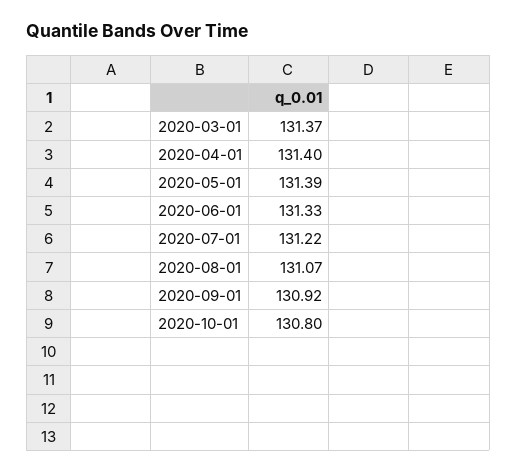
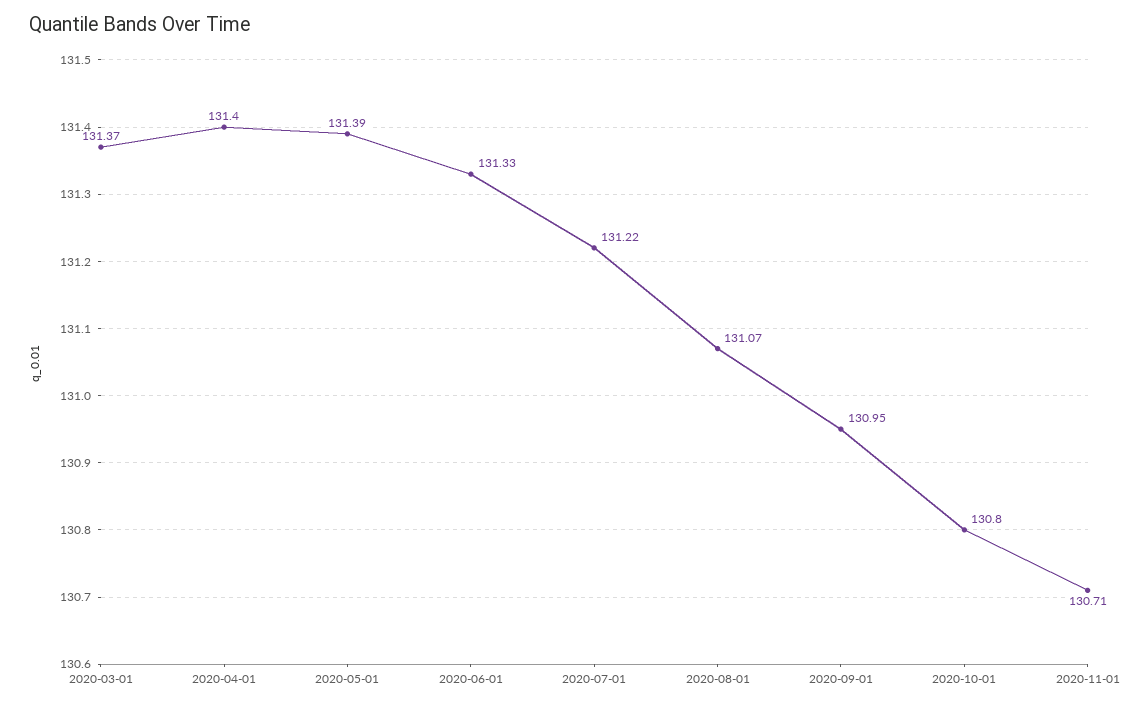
2020-09-01: 130.92 -> 130.95
2020-11-01: none -> 130.71

